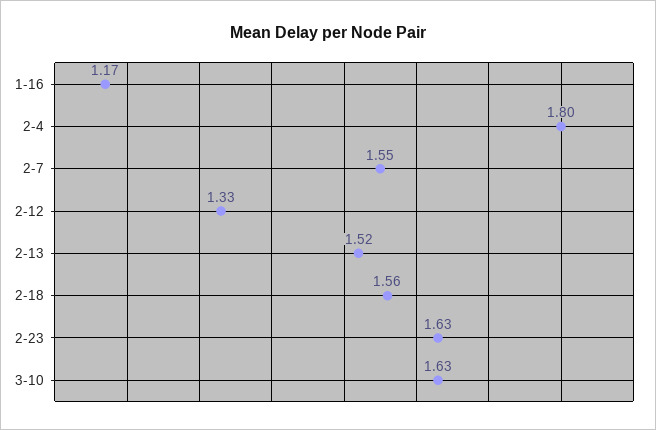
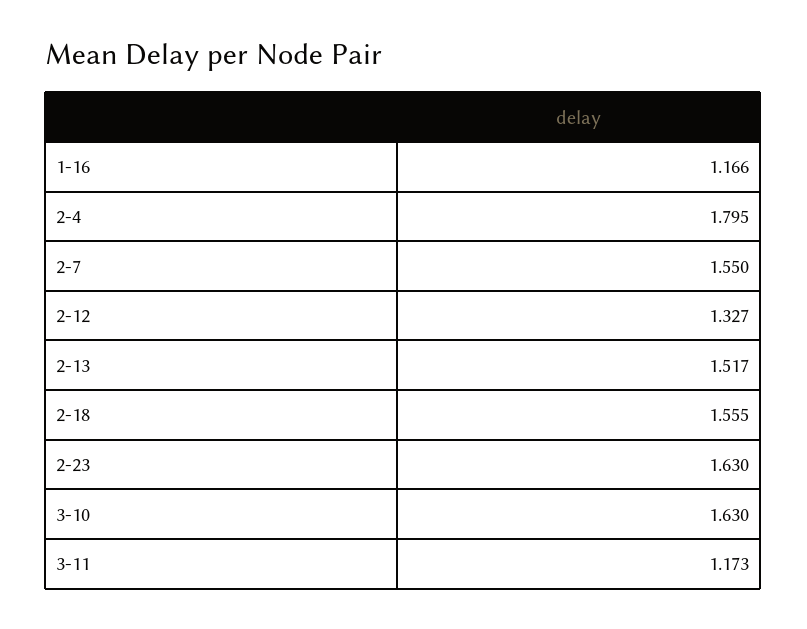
3-11: none -> 1.173

